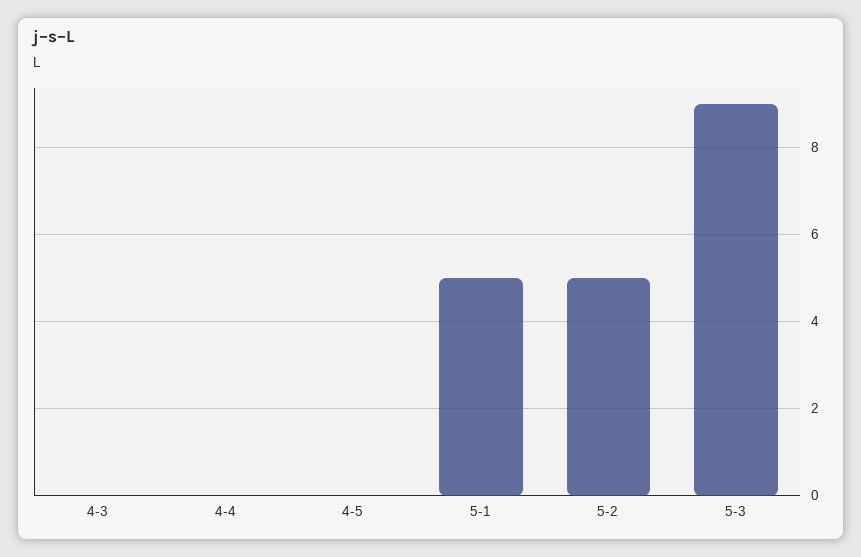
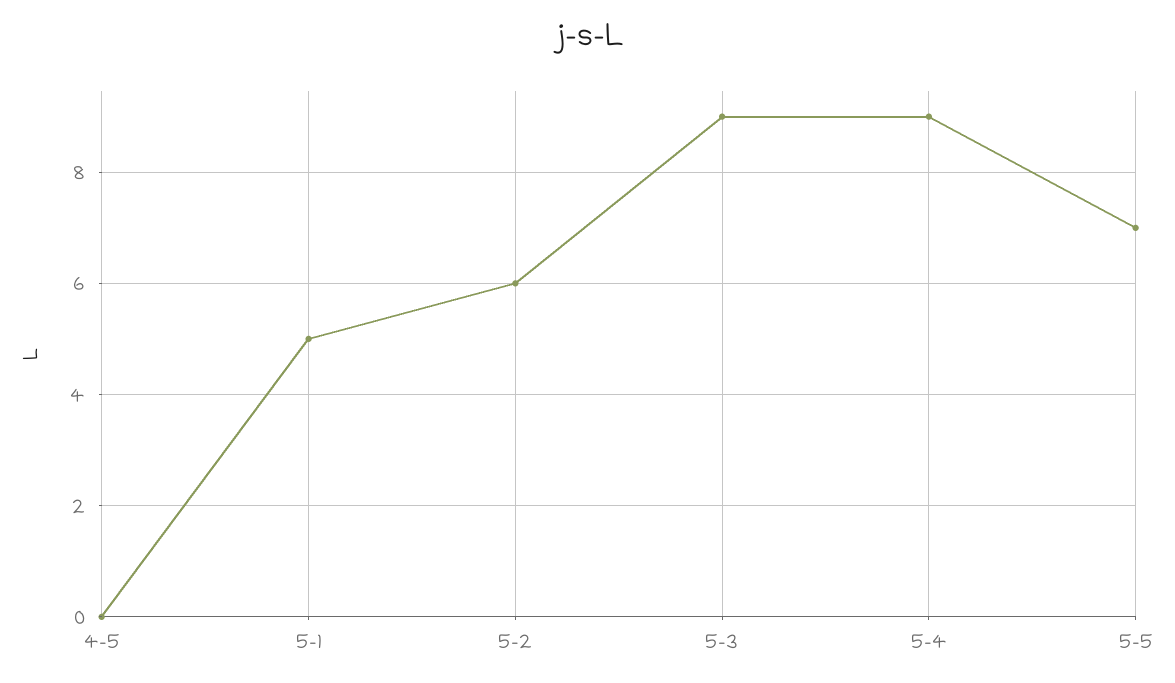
4-3: 0 -> none
4-4: 0 -> none
5-2: 5 -> 6
5-4: none -> 9
5-5: none -> 7

